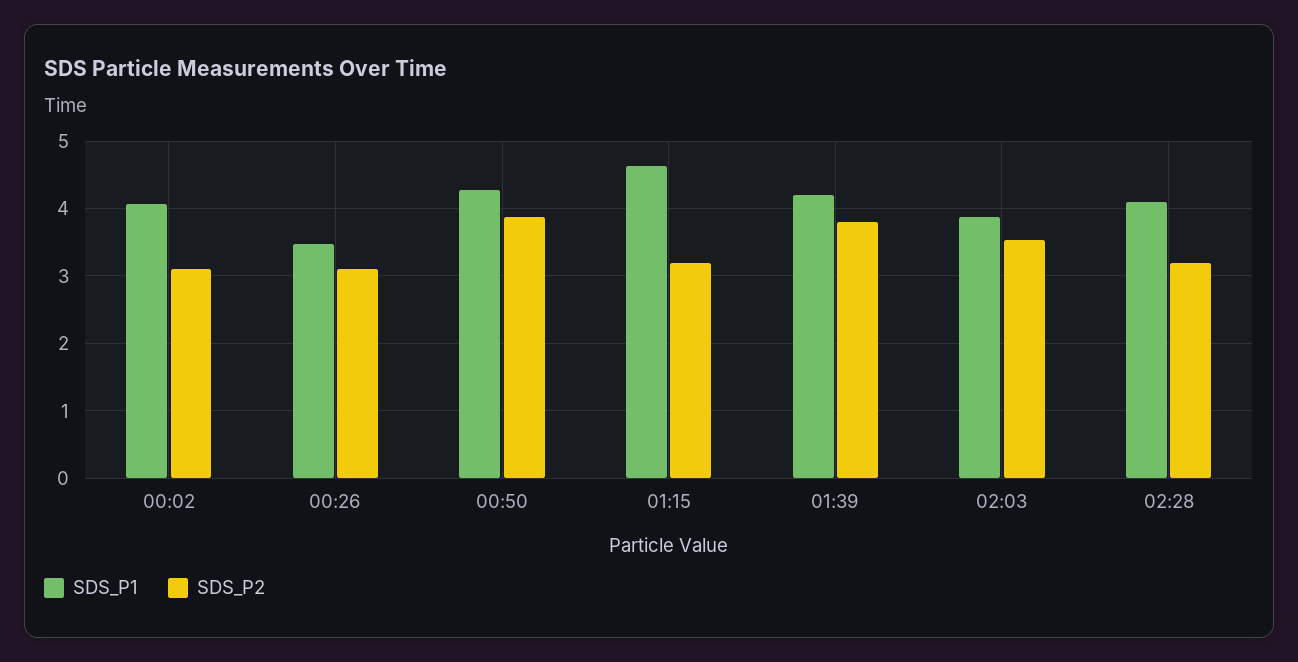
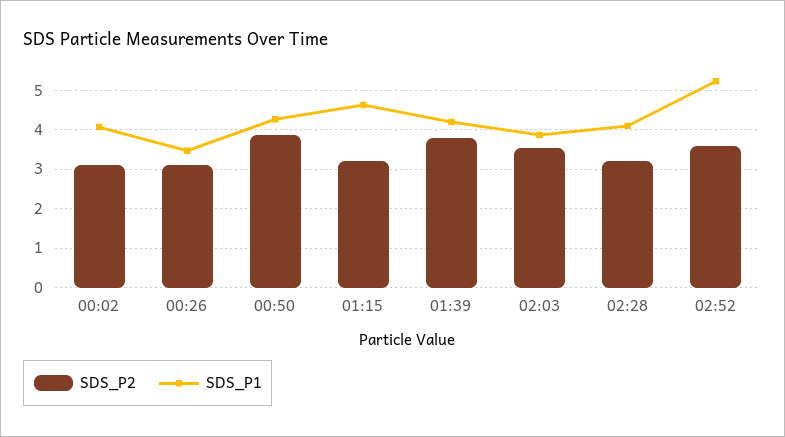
SDS_P2, 02:52: none -> 3.6
SDS_P1, 02:52: none -> 5.2

